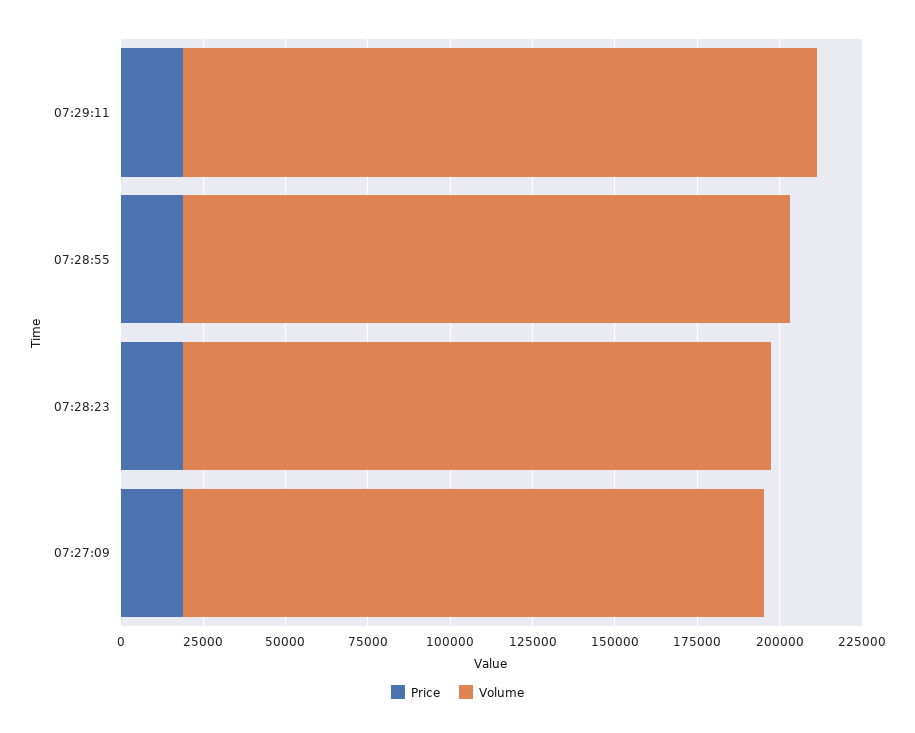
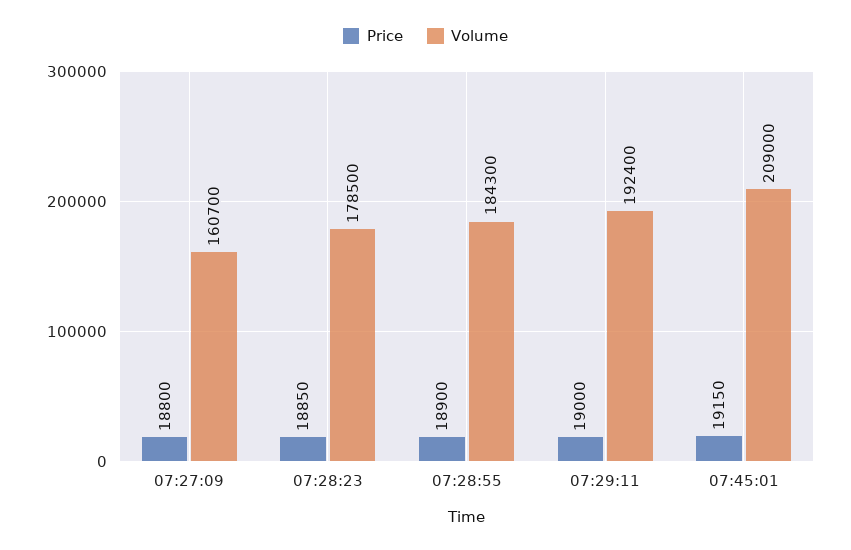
Volume, 07:27:09: 175000 -> 160700
Price, 07:45:01: none -> 19150
Volume, 07:45:01: none -> 209000

